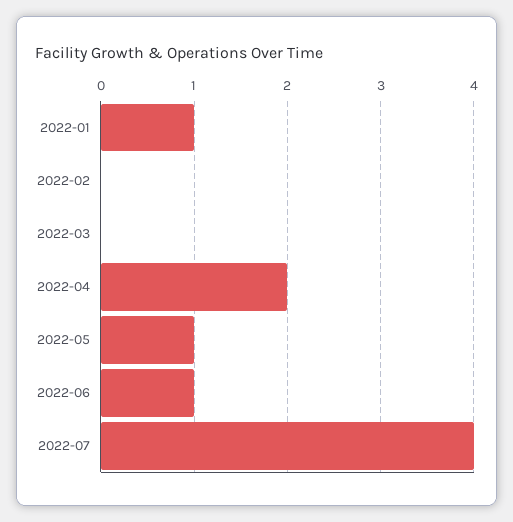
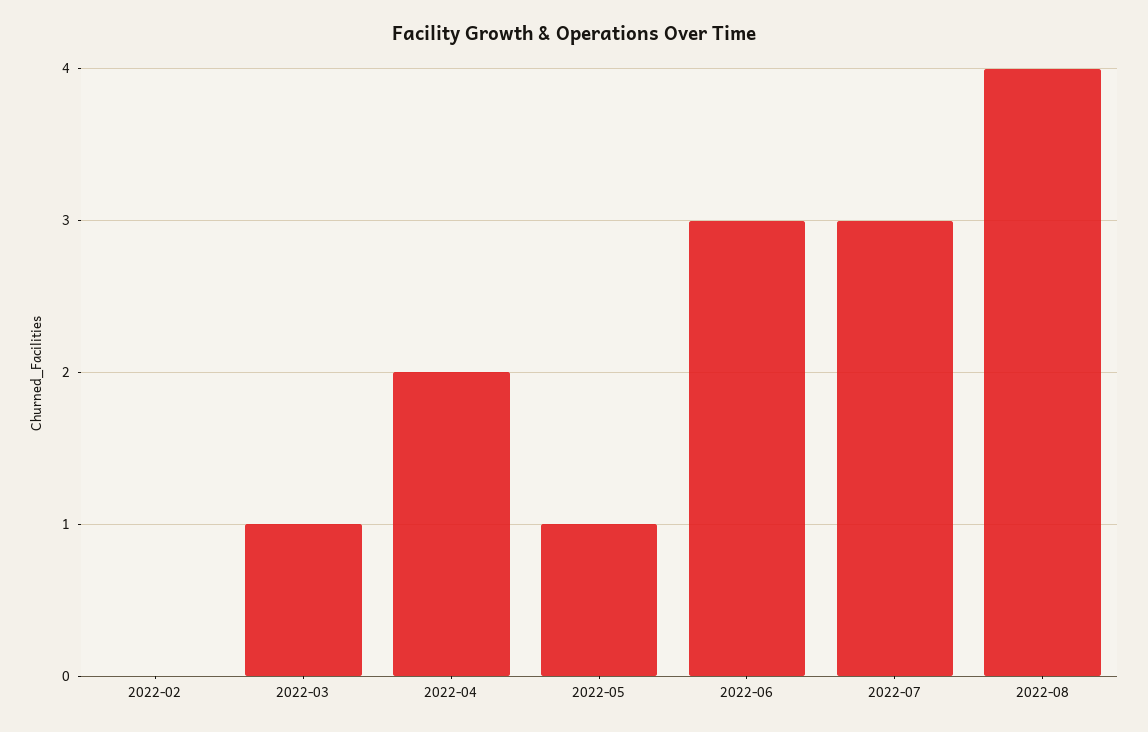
2022-01: 1 -> none
2022-03: 0 -> 1
2022-06: 1 -> 3
2022-07: 4 -> 3
2022-08: none -> 4

